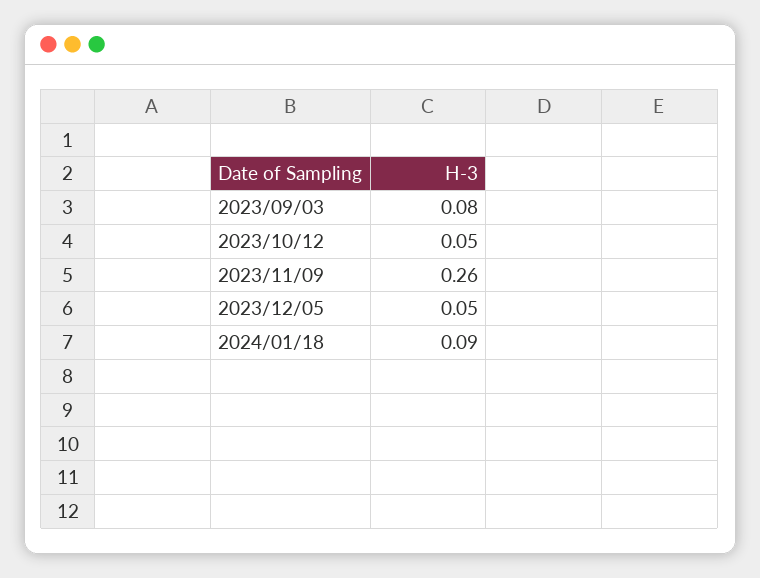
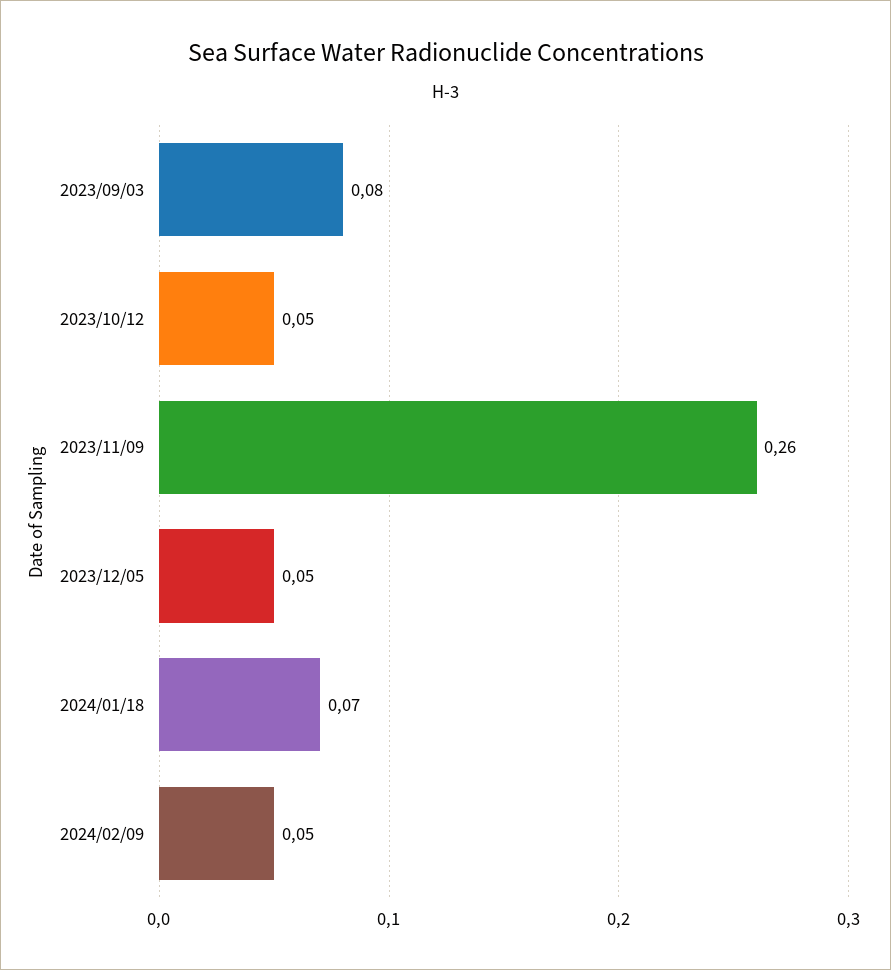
2024/01/18: 0.09 -> 0.07
2024/02/09: none -> 0.05

